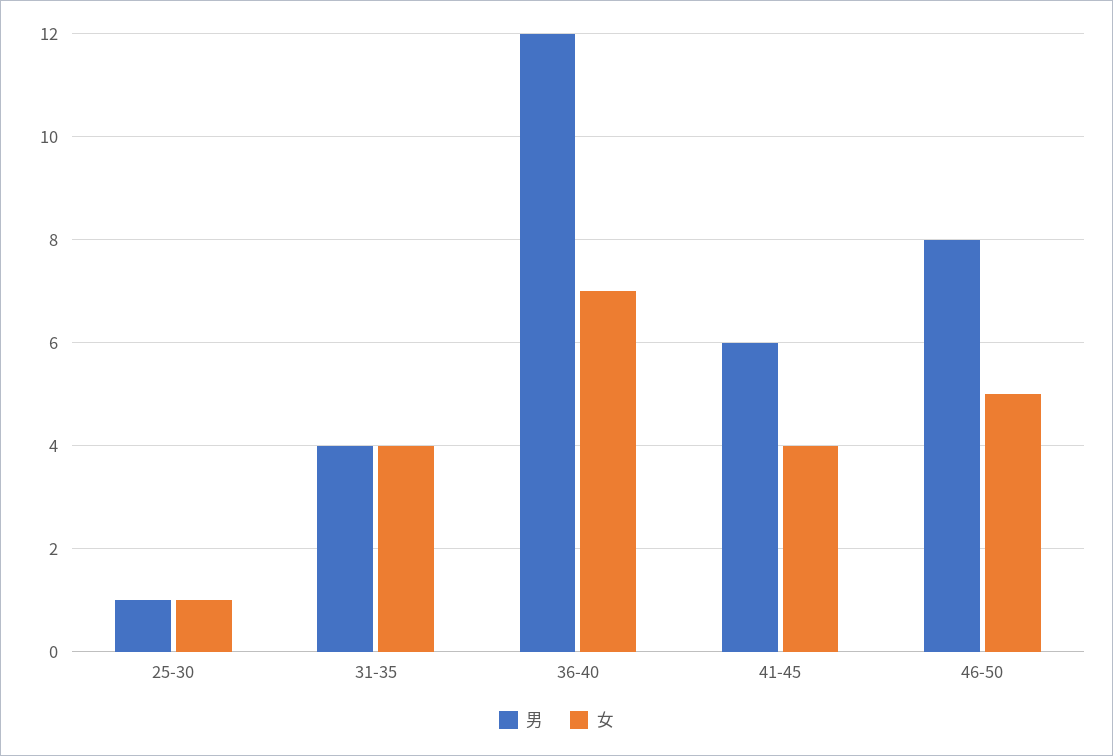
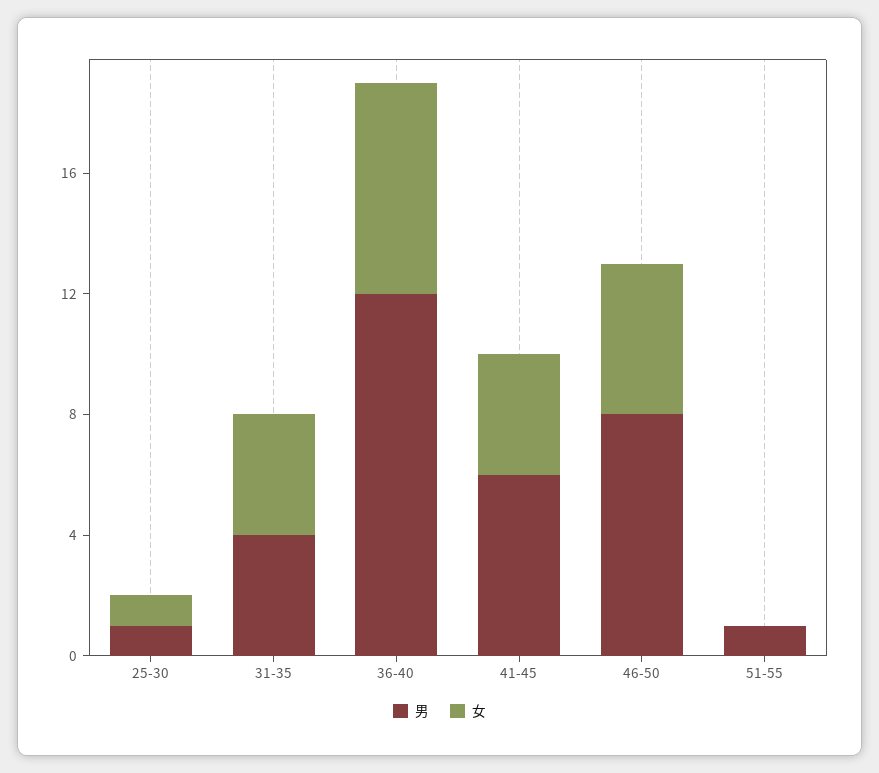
男, 51-55: none -> 1
女, 51-55: none -> 0

